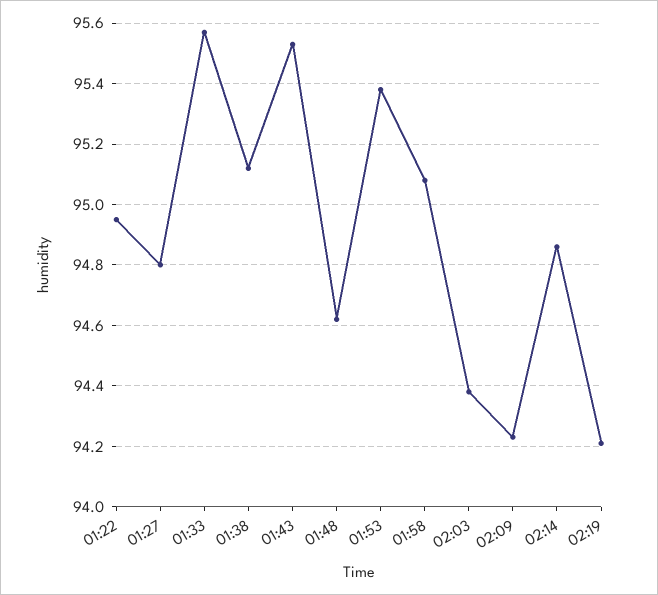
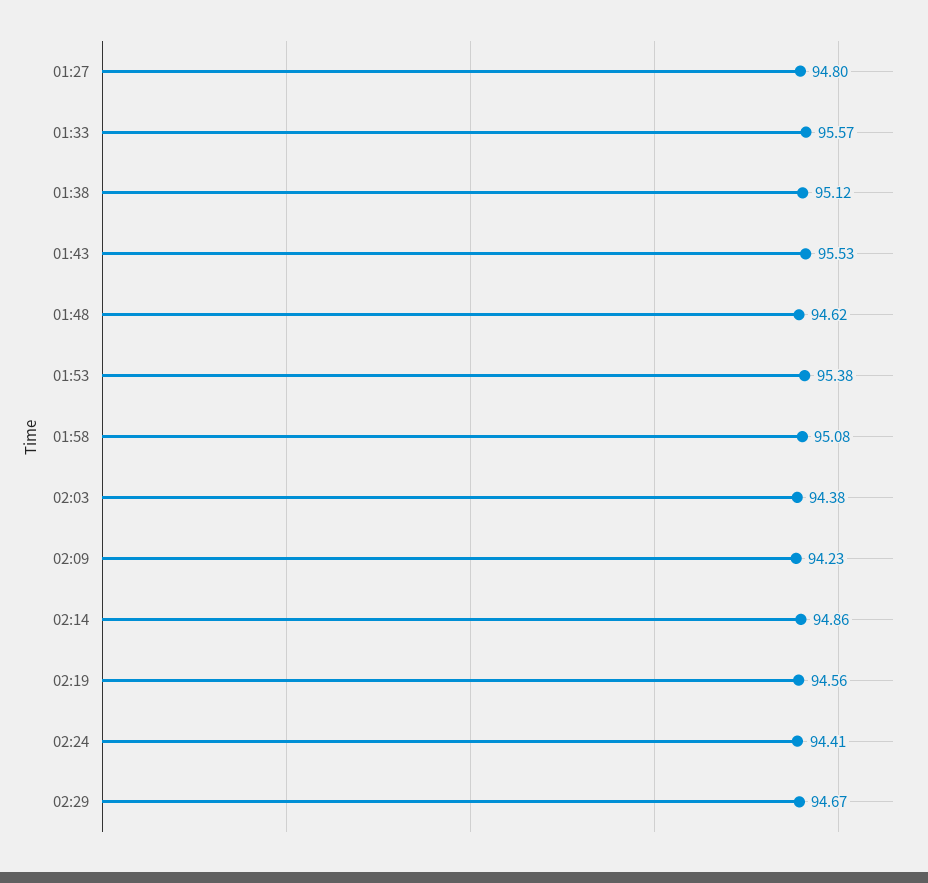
01:22: 94.95 -> none
02:19: 94.2 -> 94.56
02:24: none -> 94.41
02:29: none -> 94.67

